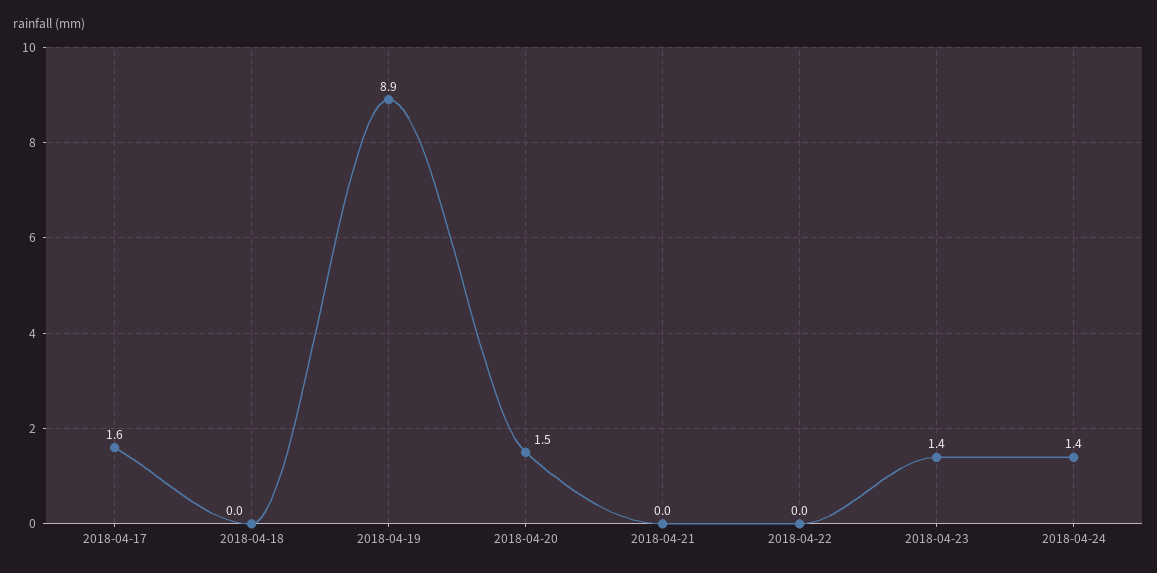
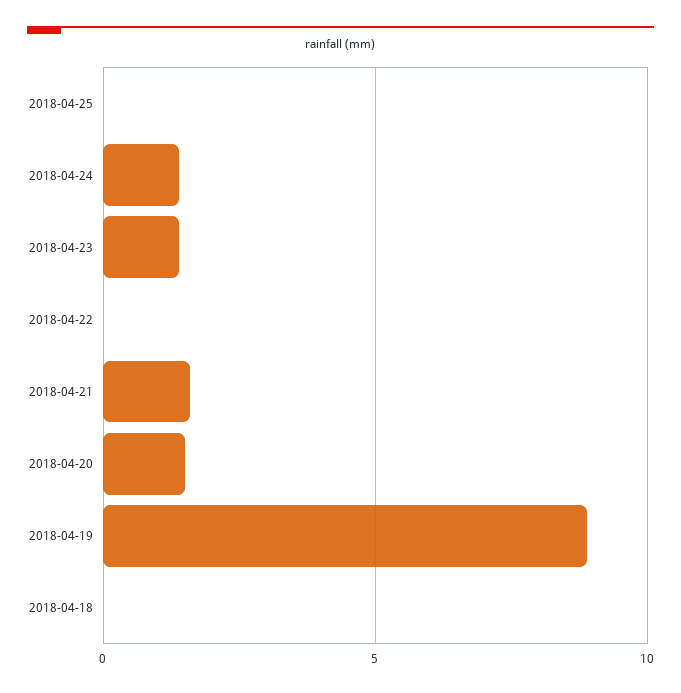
2018-04-17: 1.6 -> none
2018-04-21: 0 -> 1.5
2018-04-25: none -> 0

